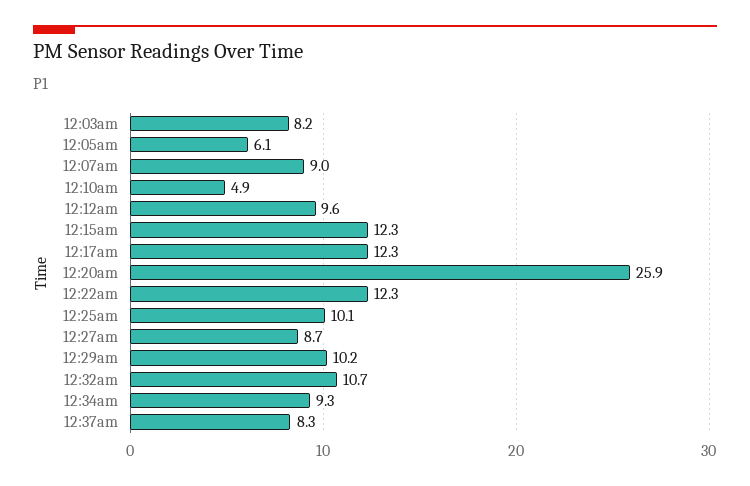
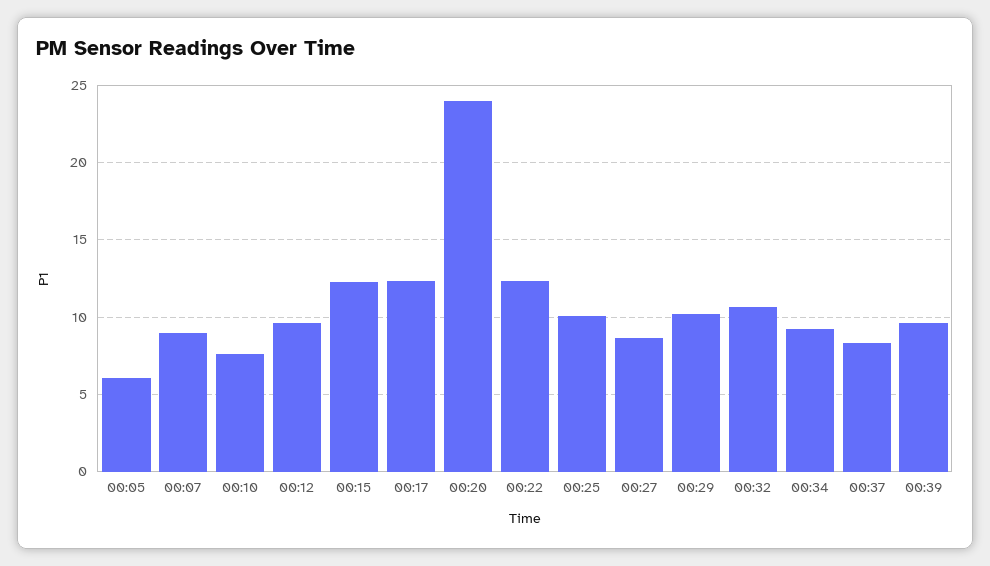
12:03am: 8.2 -> none
12:10am: 4.9 -> 7.5
12:20am: 25.9 -> 24
00:39: none -> 9.5

